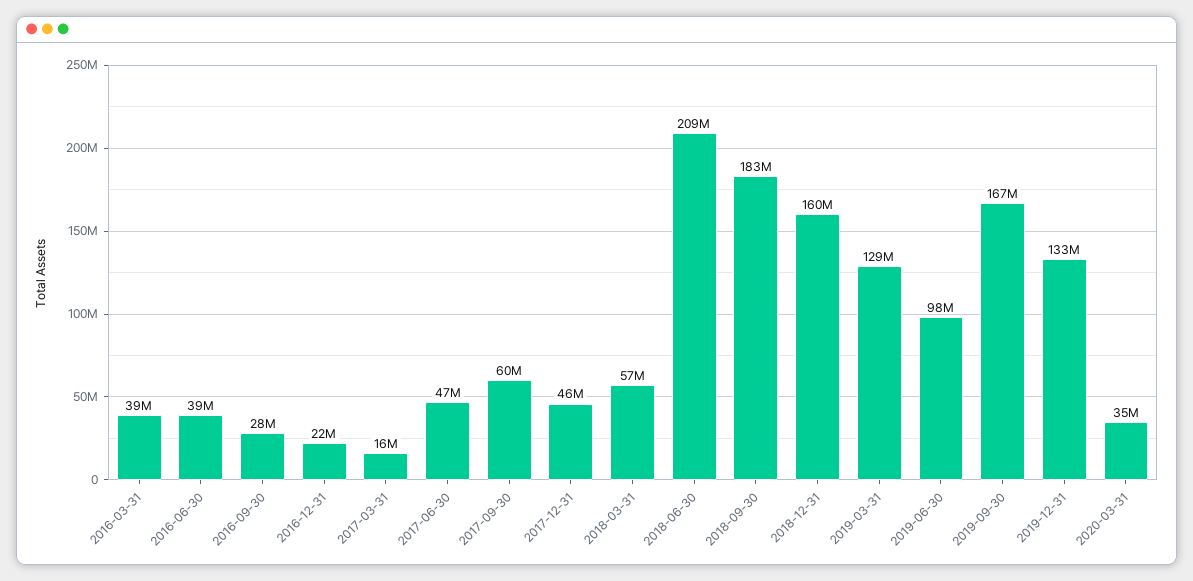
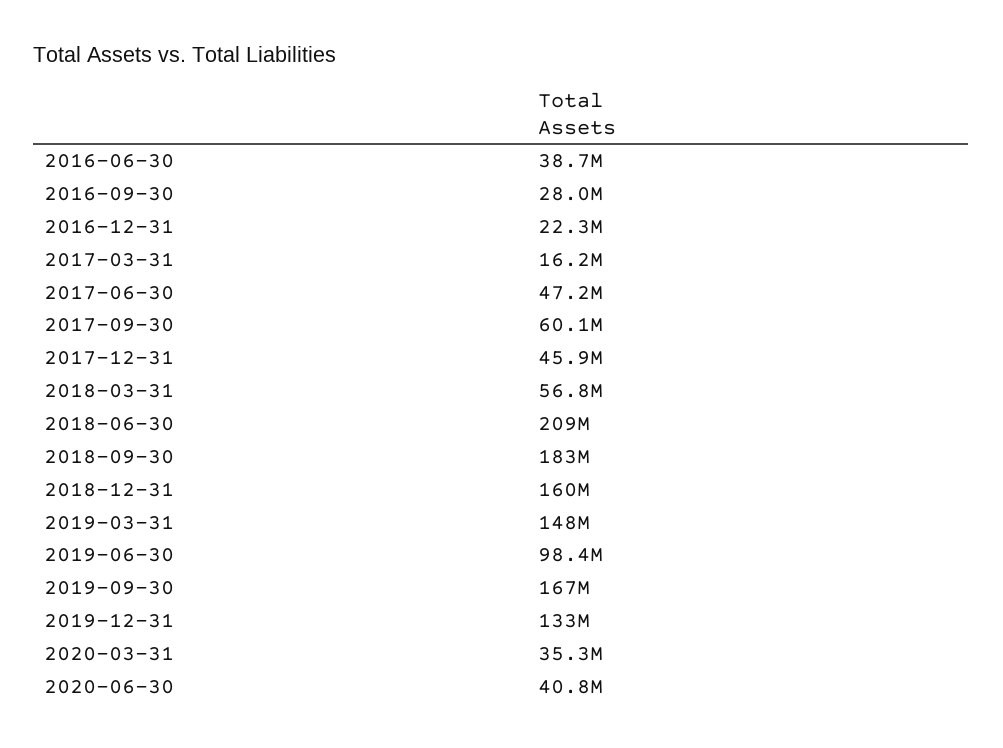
2016-03-31: 39000000 -> none
2019-03-31: 129000000 -> 148000000
2020-06-30: none -> 40800000

